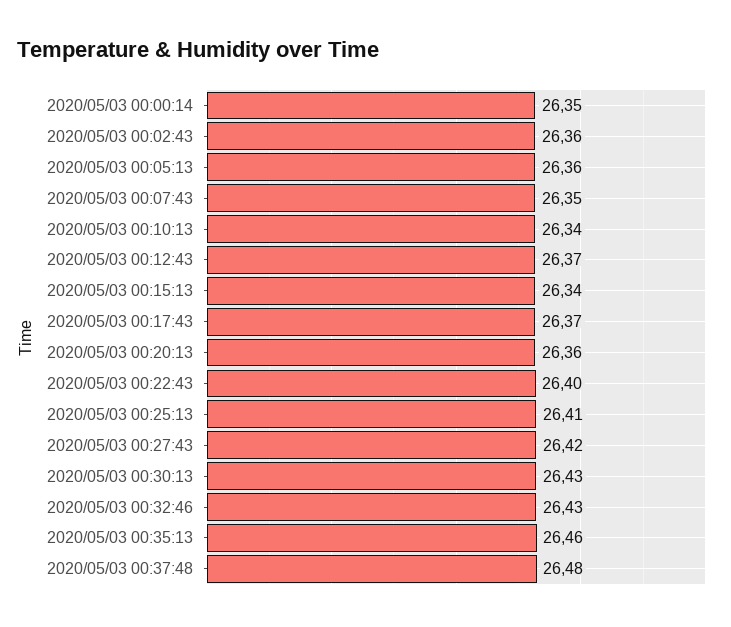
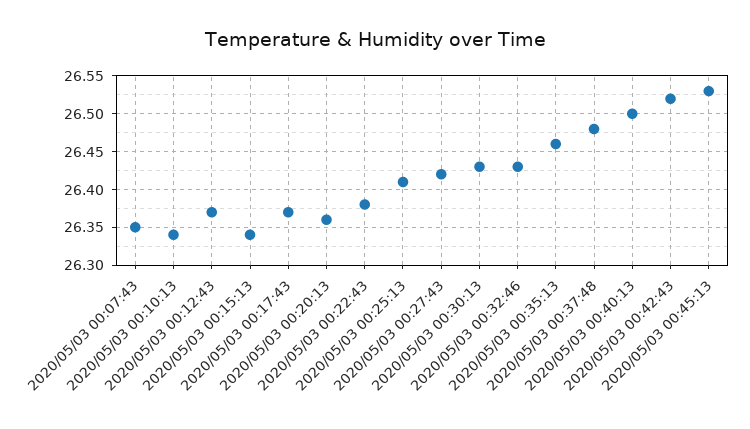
2020/05/03 00:00:14: 26.35 -> none
2020/05/03 00:02:43: 26.36 -> none
2020/05/03 00:05:13: 26.36 -> none
2020/05/03 00:22:43: 26.4 -> 26.38
2020/05/03 00:40:13: none -> 26.5
2020/05/03 00:42:43: none -> 26.52
2020/05/03 00:45:13: none -> 26.53

